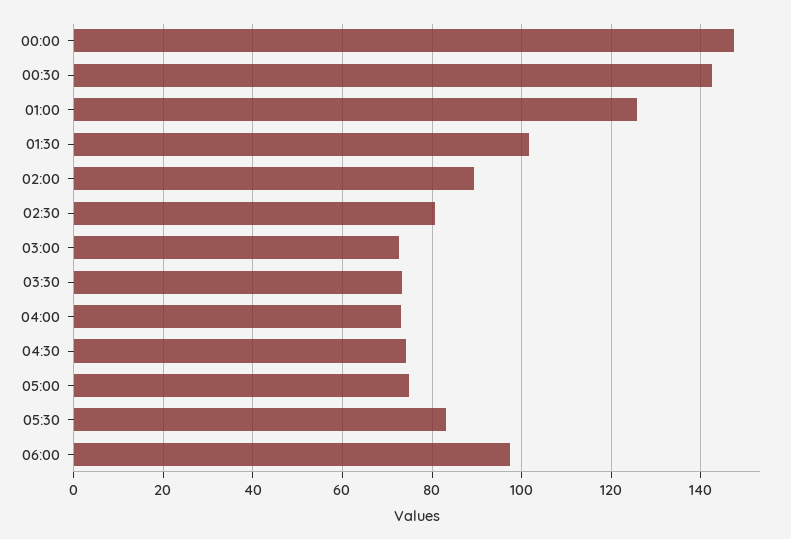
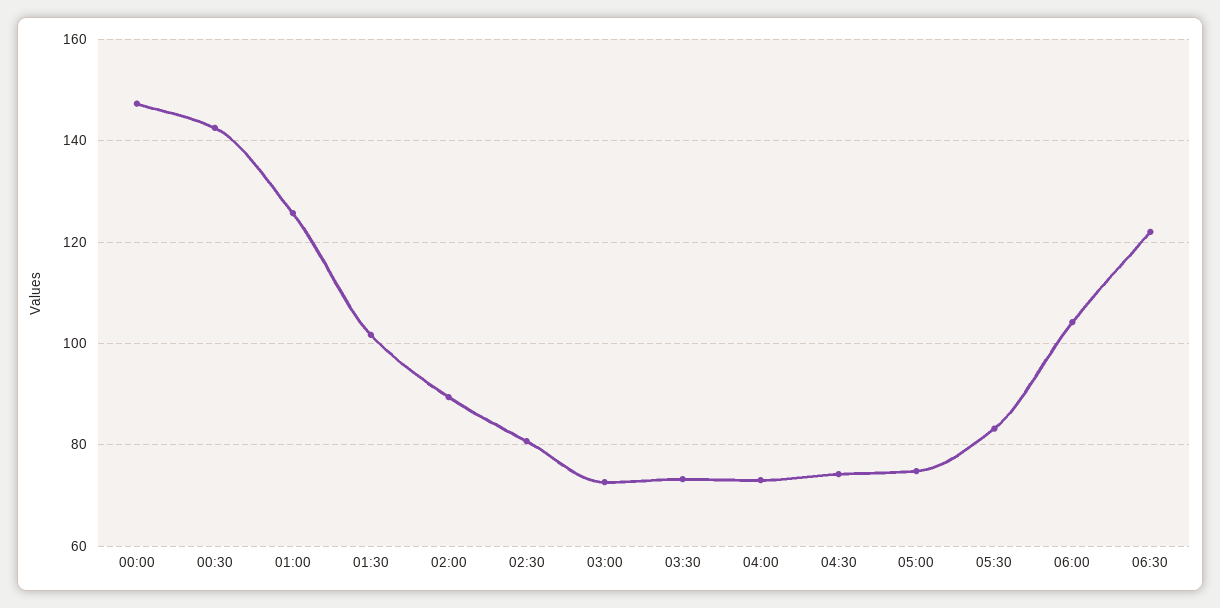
06:00: 98 -> 104
06:30: none -> 122

